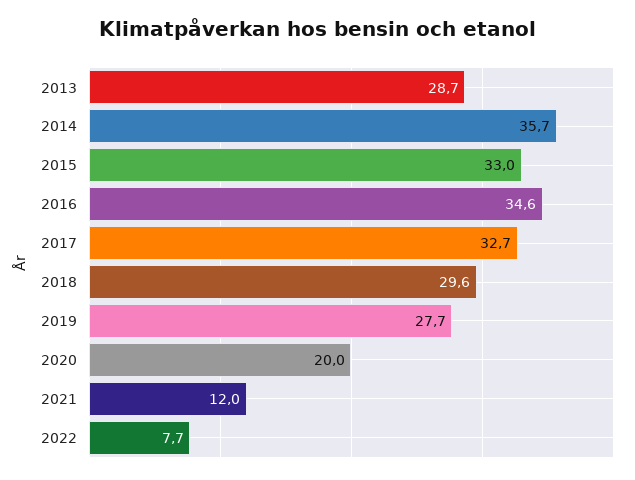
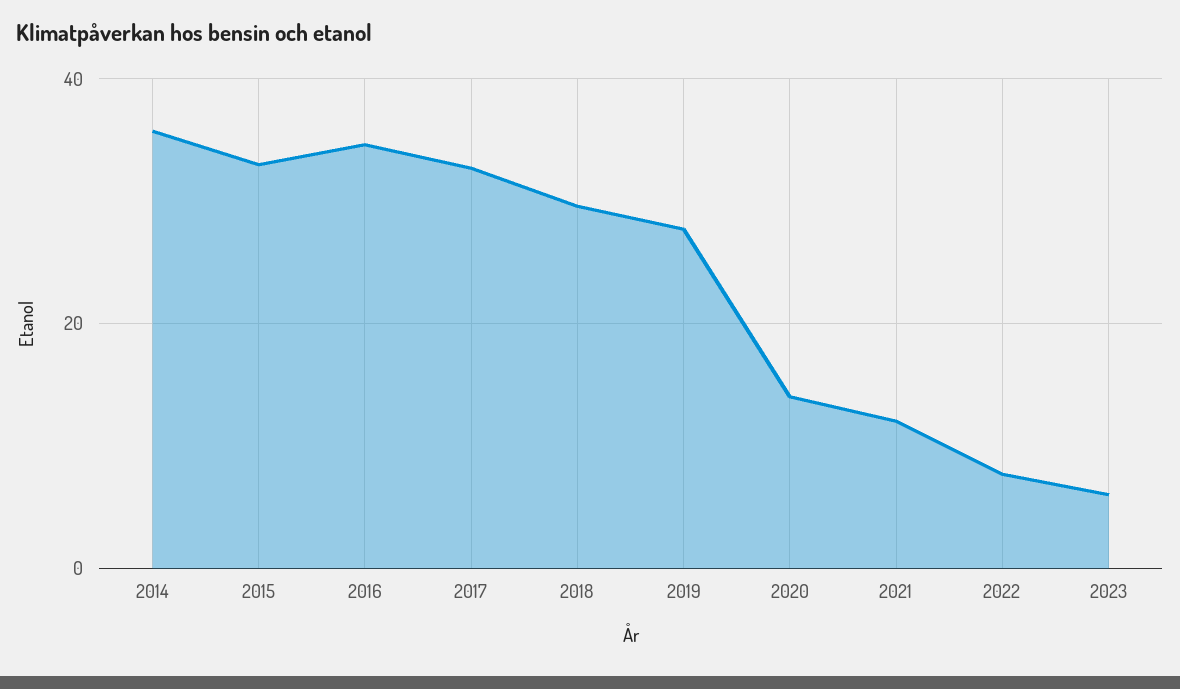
2013: 28.7 -> none
2020: 20 -> 14
2023: none -> 6

